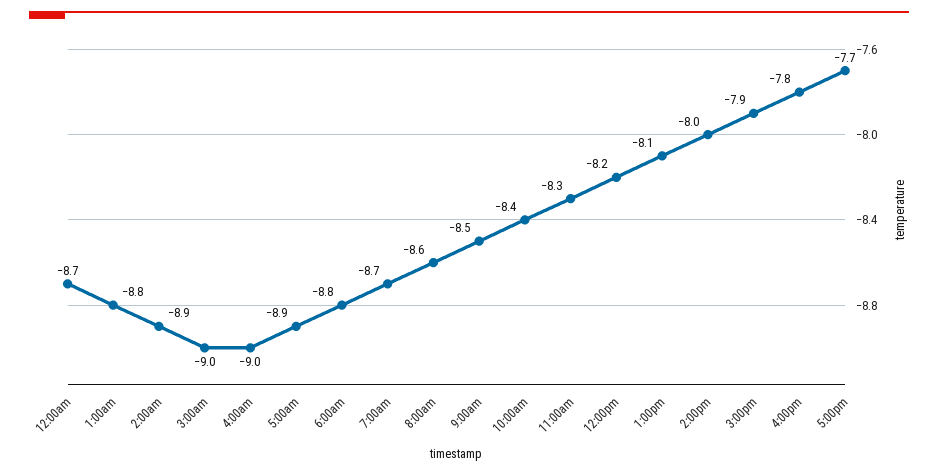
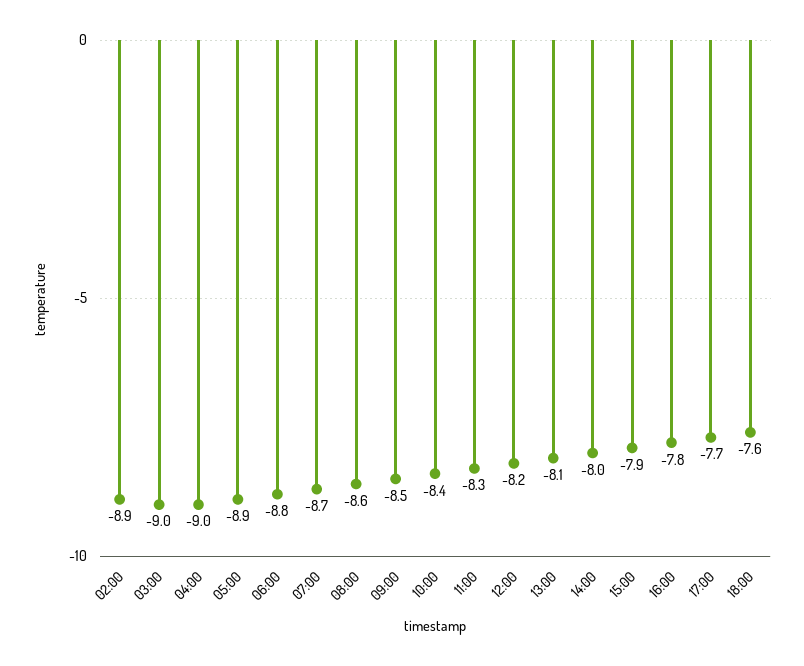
12:00am: -8.7 -> none
1:00am: -8.8 -> none
18:00: none -> -7.6

